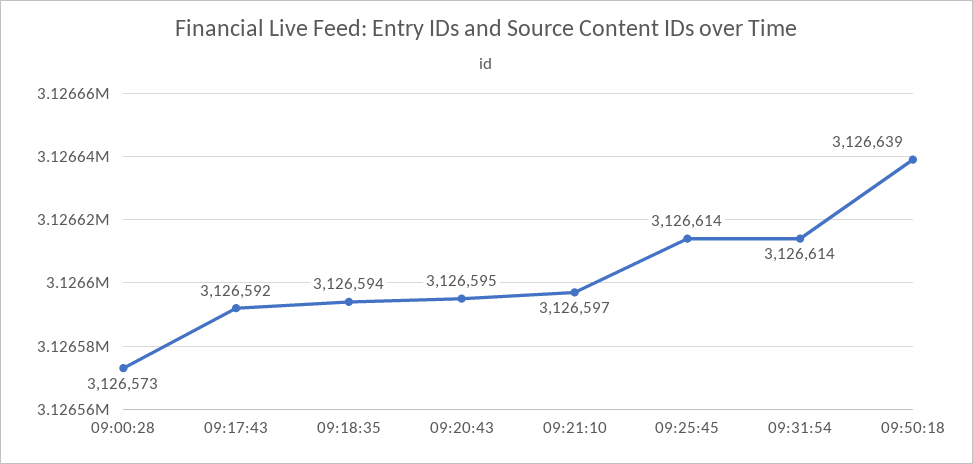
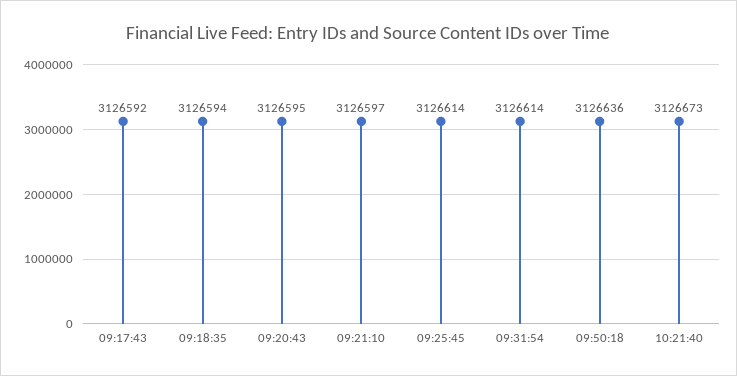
09:00:28: 3126573 -> none
09:50:18: 3126639 -> 3126636
10:21:40: none -> 3126673

